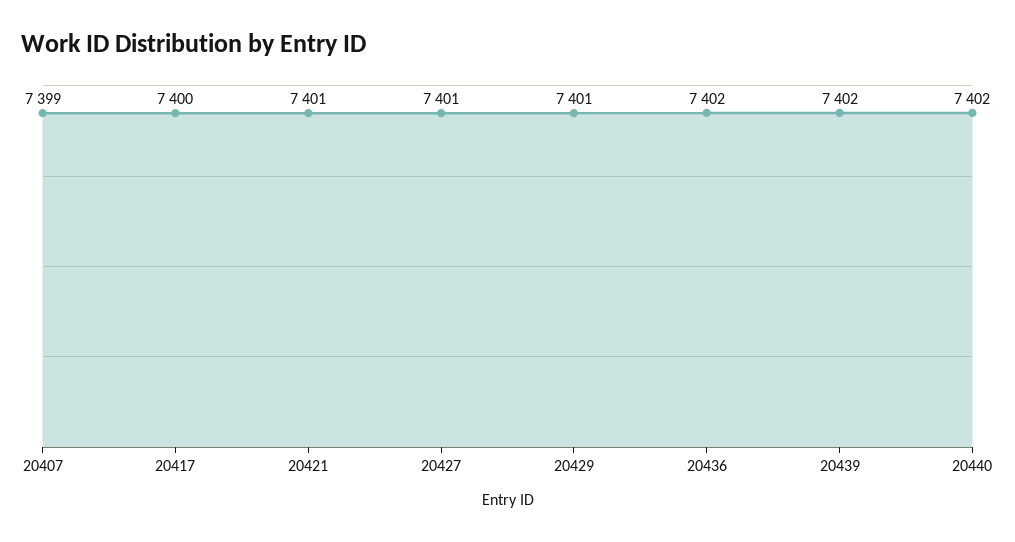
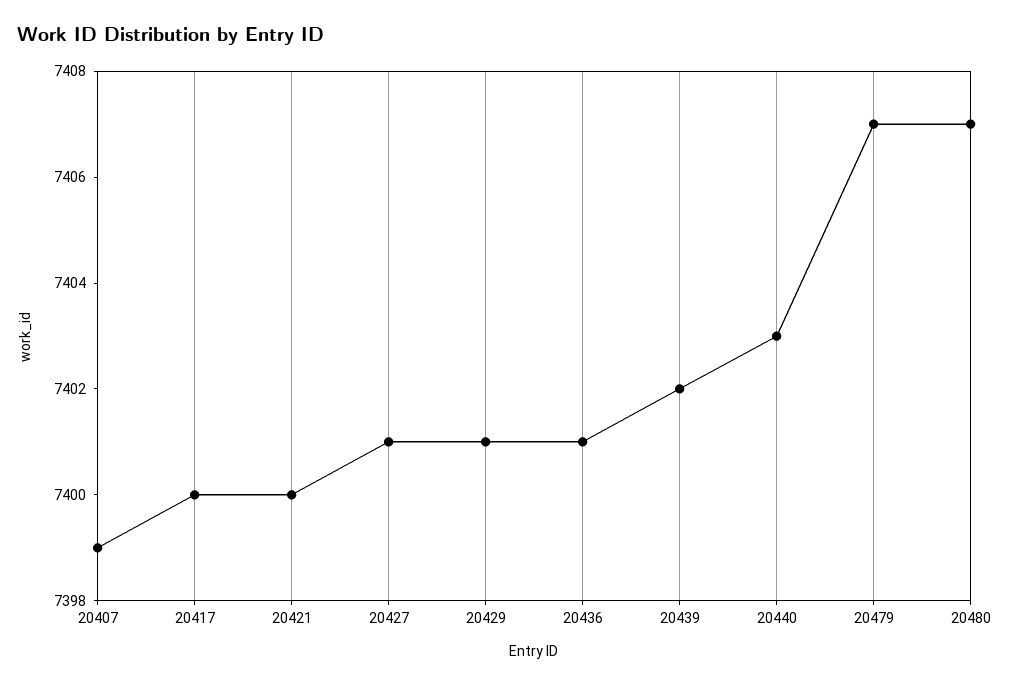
20421: 7401 -> 7400
20436: 7402 -> 7401
20440: 7402 -> 7403
20479: none -> 7407
20480: none -> 7407

